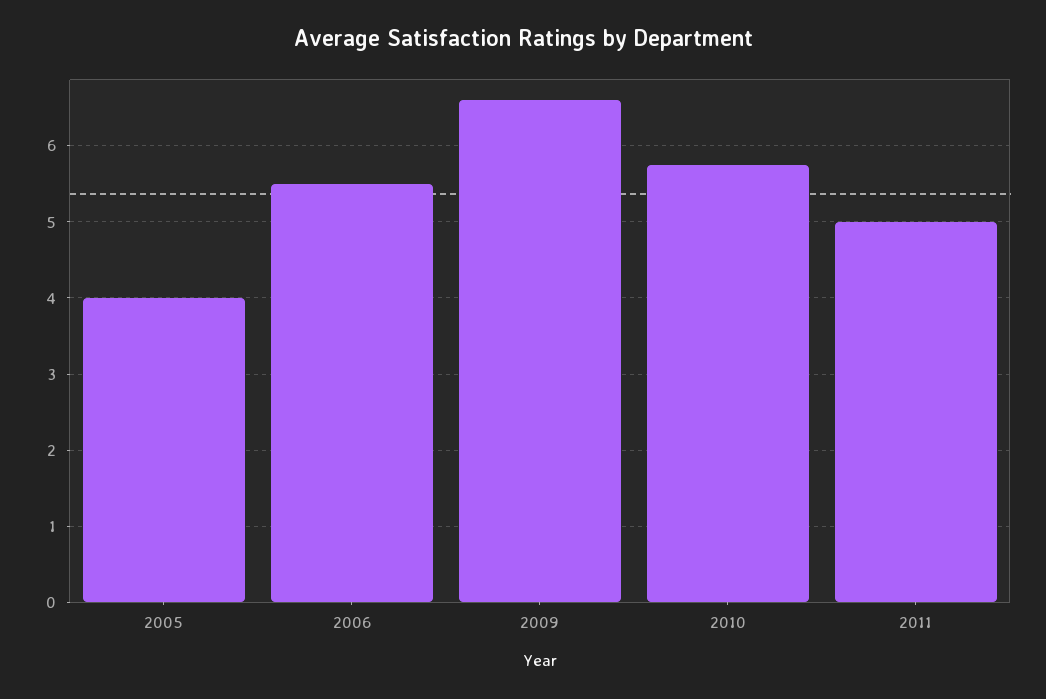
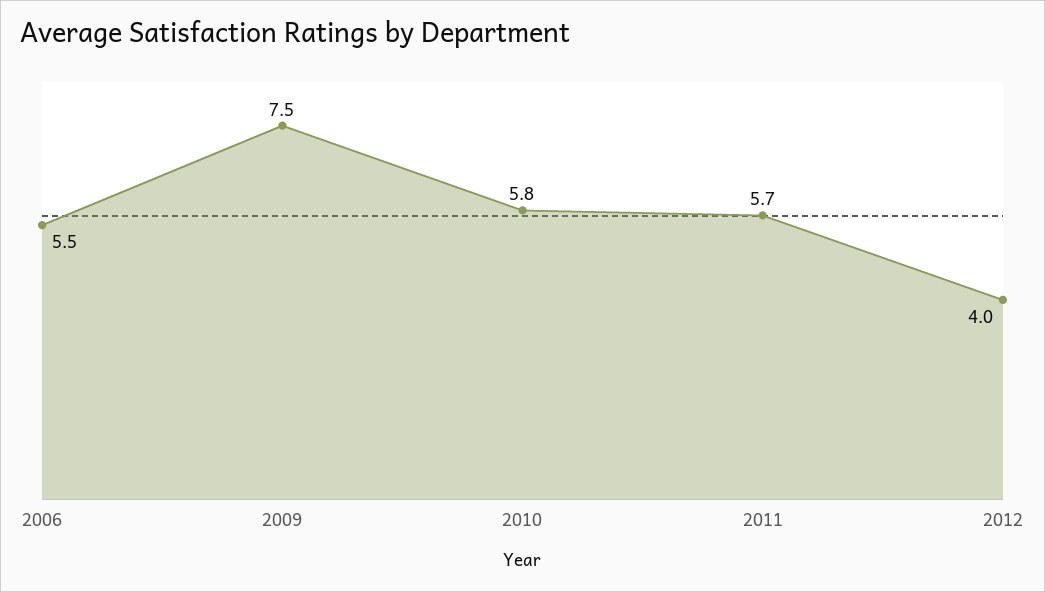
2005: 4 -> none
2009: 6.6 -> 7.5
2011: 5 -> 5.7
2012: none -> 4

